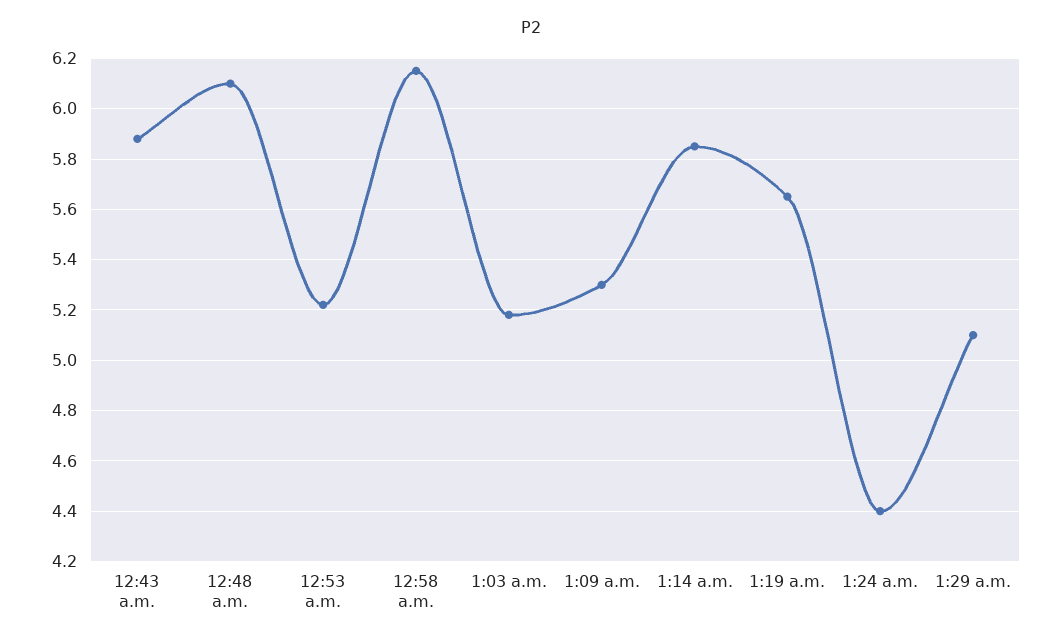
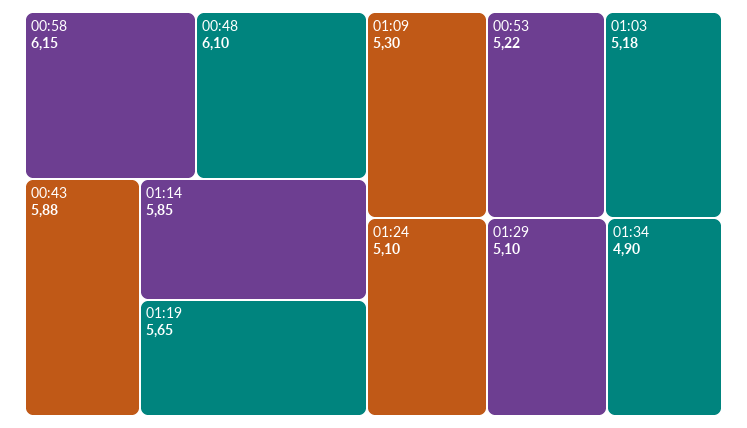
1:24 a.m.: 4.4 -> 5.1
01:34: none -> 4.9

